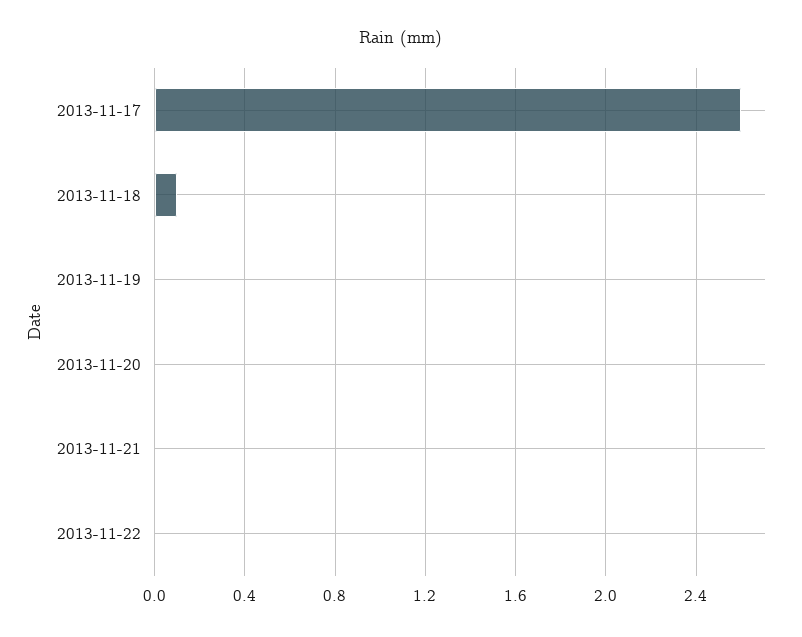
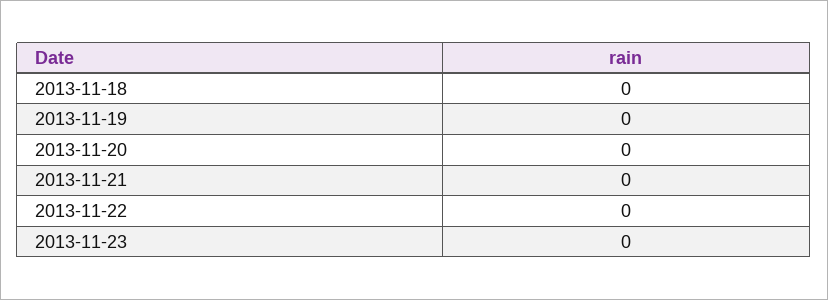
2013-11-17: 2.6 -> none
2013-11-18: 0.1 -> 0
2013-11-23: none -> 0

